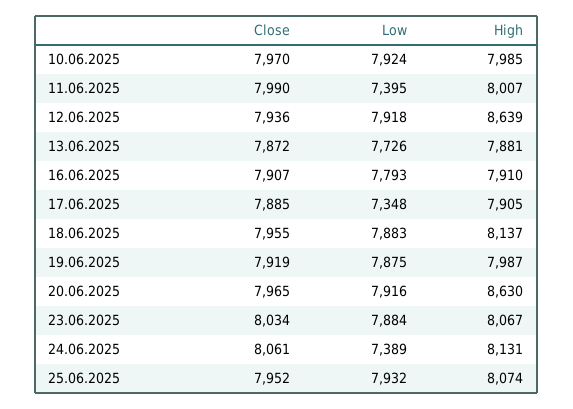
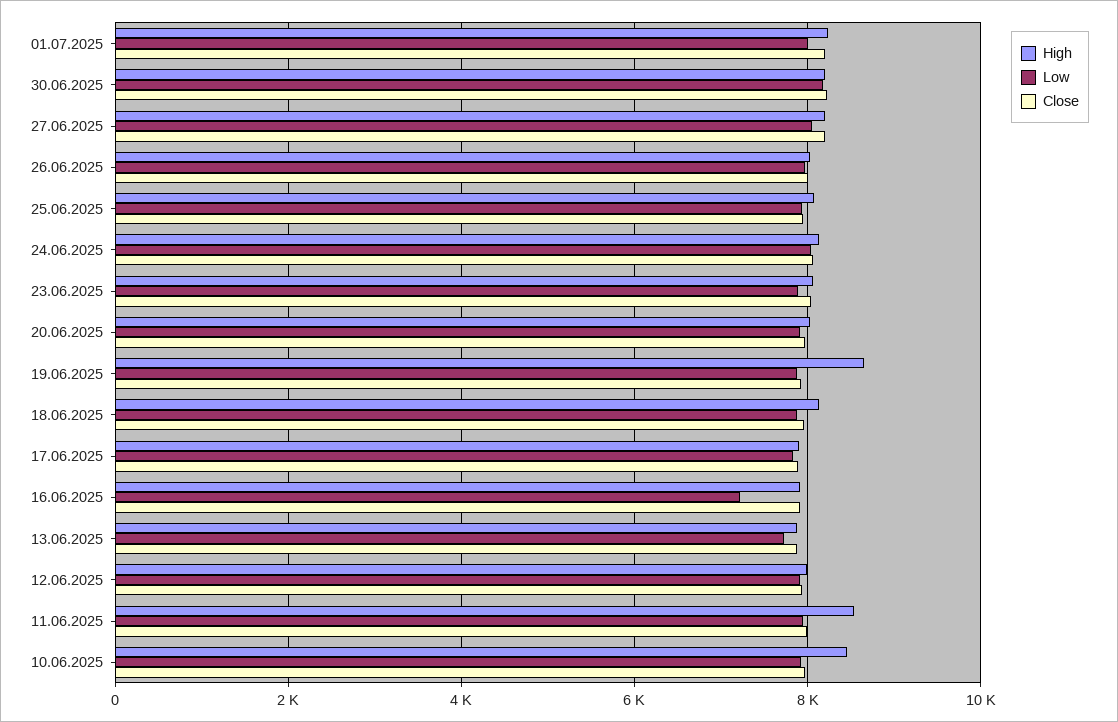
High, 10.06.2025: 7985 -> 8400
Low, 11.06.2025: 7395 -> 8000
High, 11.06.2025: 8007 -> 8600
High, 12.06.2025: 8639 -> 8000
Low, 16.06.2025: 7793 -> 7200
Low, 17.06.2025: 7348 -> 7800
High, 19.06.2025: 7987 -> 8600
High, 20.06.2025: 8630 -> 8000
Low, 24.06.2025: 7389 -> 8000
High, 01.07.2025: none -> 8200
Low, 01.07.2025: none -> 8000
Close, 01.07.2025: none -> 8200
High, 30.06.2025: none -> 8200
Low, 30.06.2025: none -> 8200
Close, 30.06.2025: none -> 8200
High, 27.06.2025: none -> 8200
Low, 27.06.2025: none -> 8000
Close, 27.06.2025: none -> 8200
High, 26.06.2025: none -> 8000
Low, 26.06.2025: none -> 8000
Close, 26.06.2025: none -> 8000

